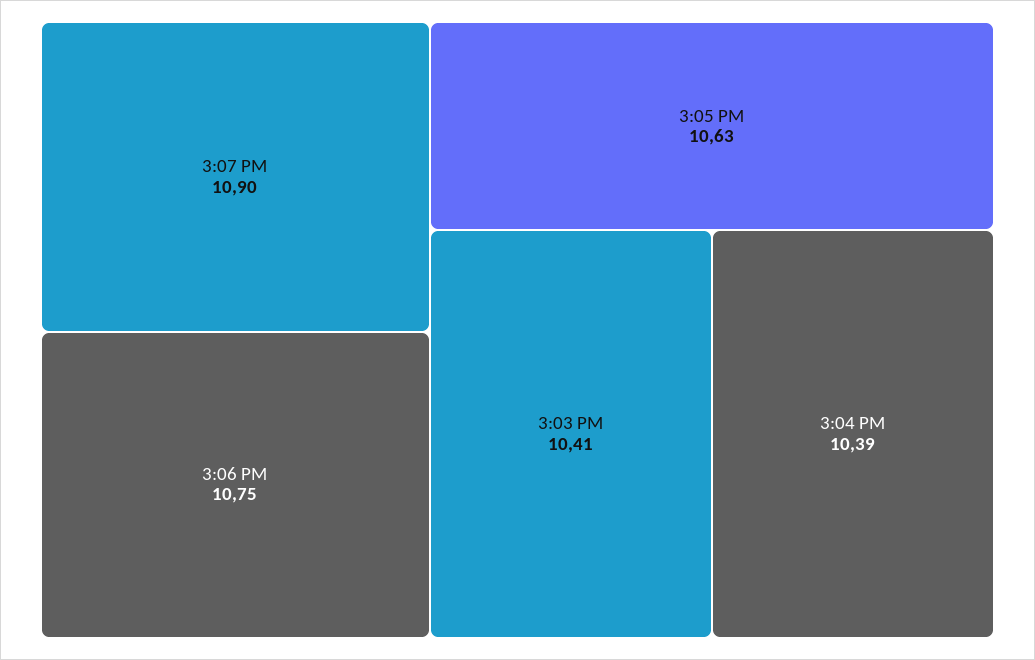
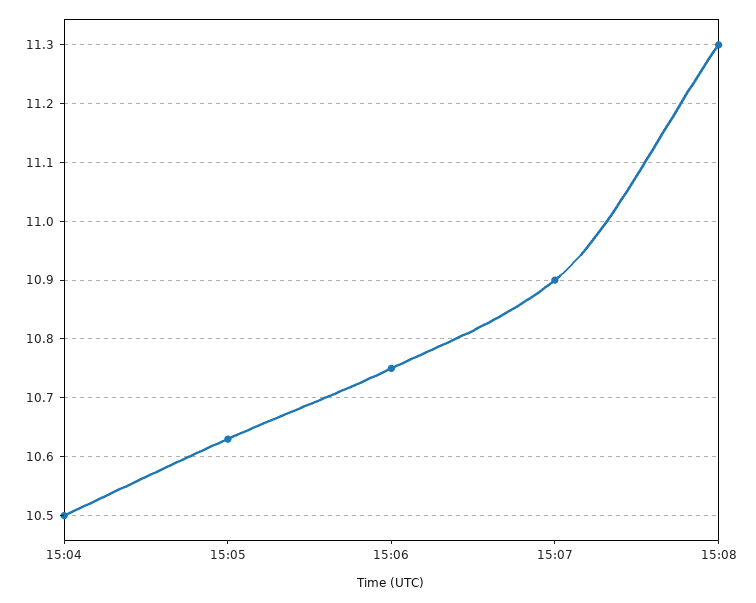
3:03 PM: 10.41 -> none
3:04 PM: 10.39 -> 10.5
15:08: none -> 11.3

